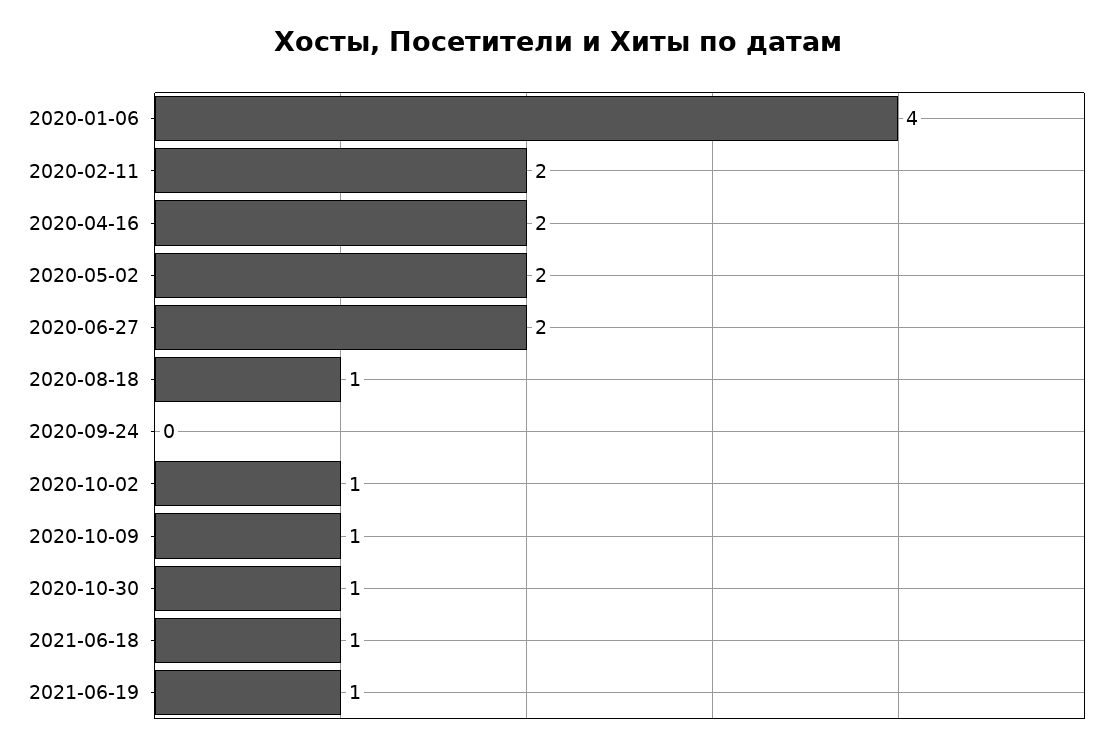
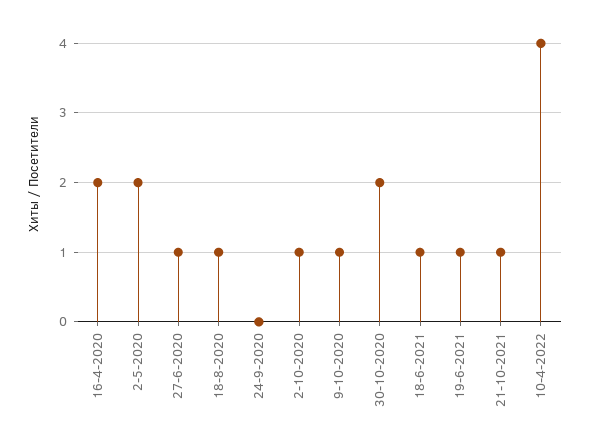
2020-01-06: 4 -> none
2020-02-11: 2 -> none
2020-06-27: 2 -> 1
2020-10-30: 1 -> 2
21-10-2021: none -> 1
10-4-2022: none -> 4

